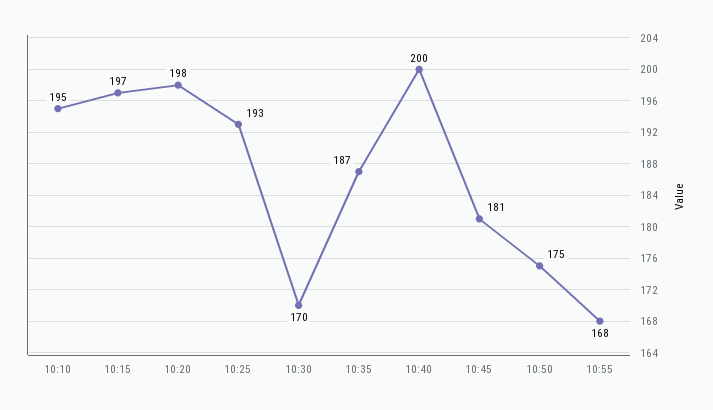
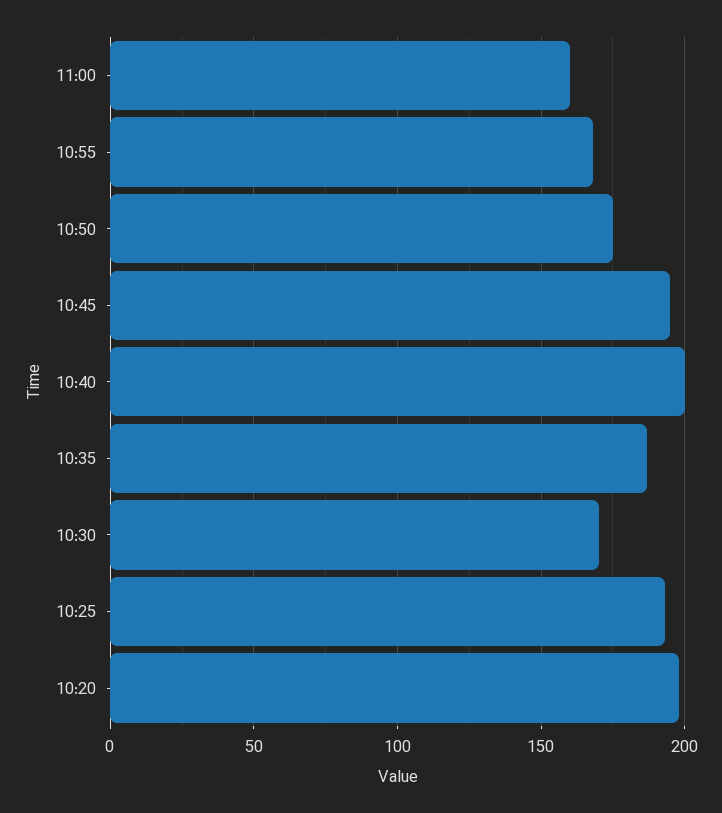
10:10: 195 -> none
10:15: 197 -> none
10:45: 181 -> 195
11:00: none -> 160

